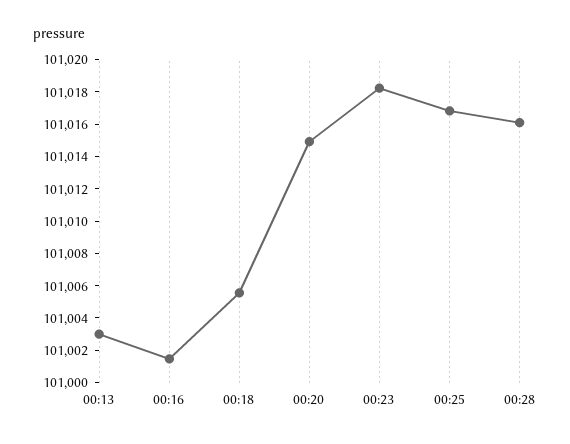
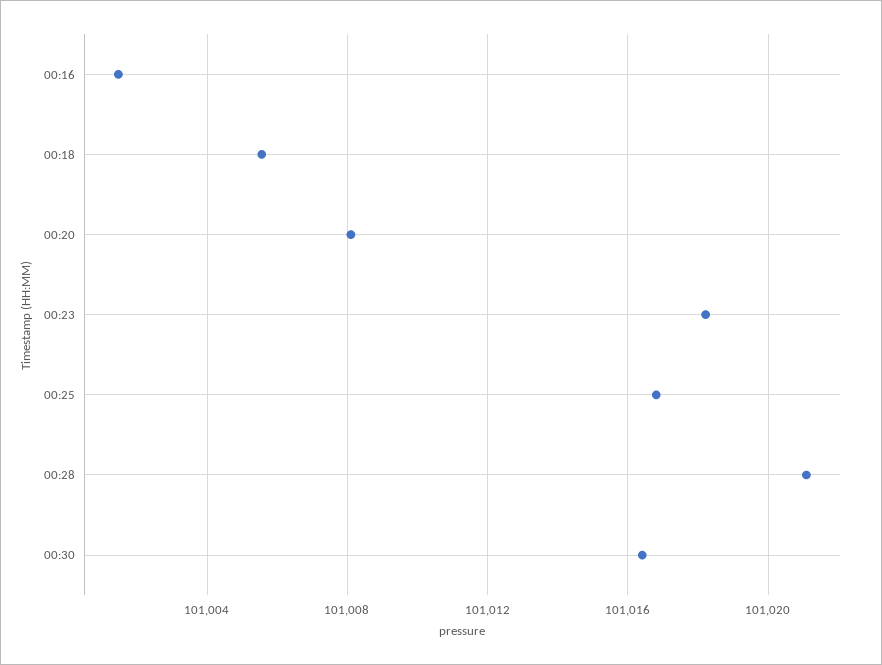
00:13: 101003 -> none
00:20: 101015 -> 101008
00:28: 101016 -> 101021
00:30: none -> 101016.5

